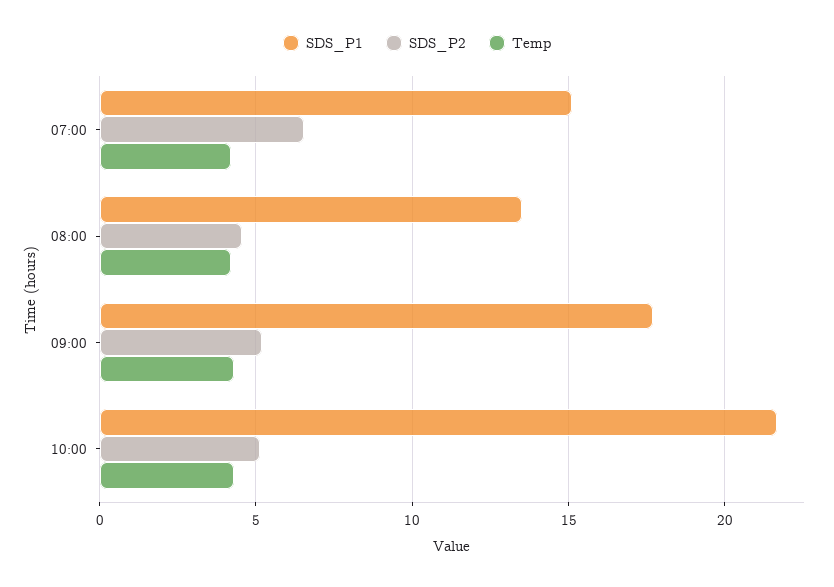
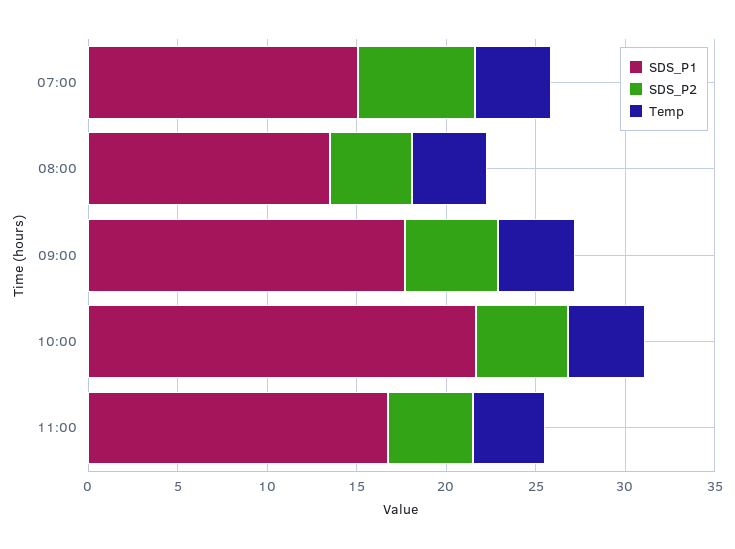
SDS_P1, 11:00: none -> 17
SDS_P2, 11:00: none -> 5
Temp, 11:00: none -> 4

